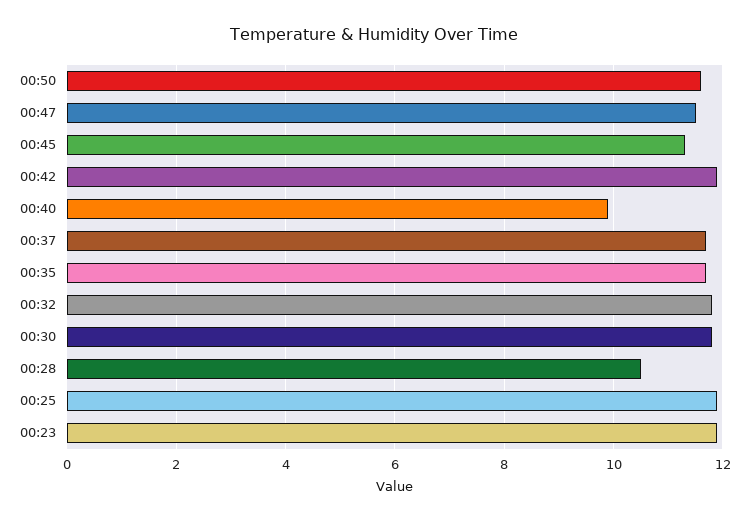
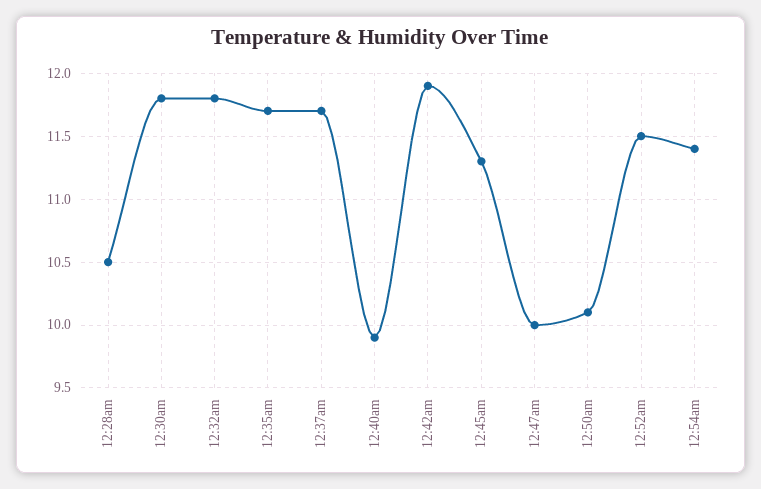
00:50: 11.5 -> 10.1
00:47: 11.5 -> 10
00:25: 12 -> none
00:23: 12 -> none
12:52am: none -> 11.5
12:54am: none -> 11.4

